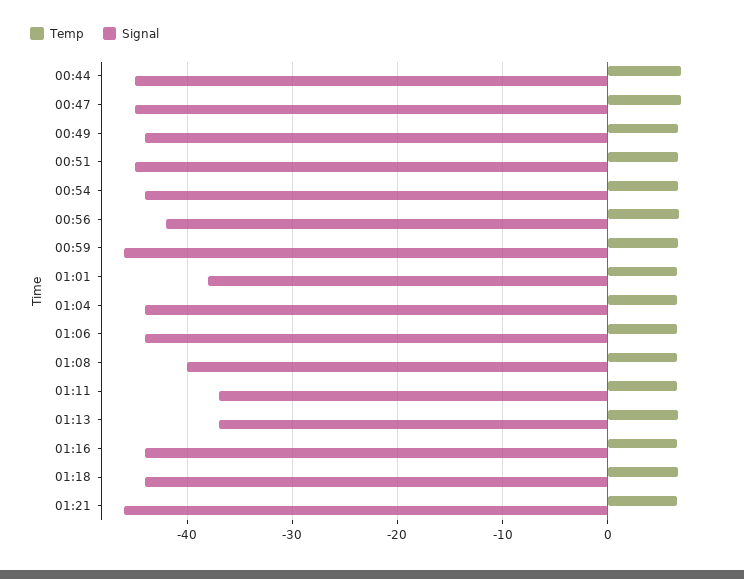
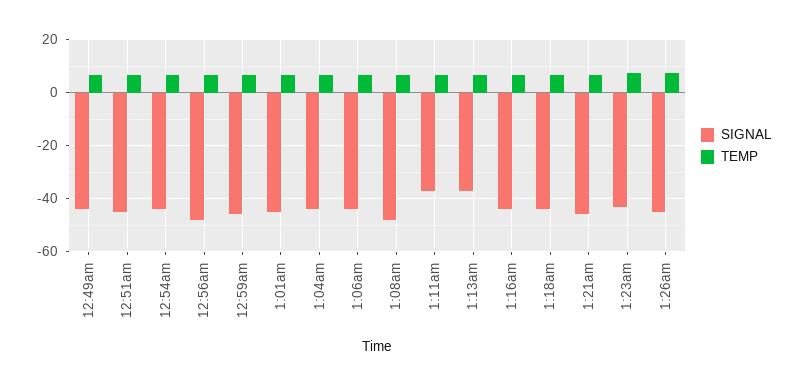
Temp, 00:44: 7 -> none
Signal, 00:44: -45 -> none
Temp, 00:47: 7 -> none
Signal, 00:47: -45 -> none
Signal, 00:56: -42 -> -47.5
Signal, 01:01: -38 -> -45
Signal, 01:08: -40 -> -47.5
Signal, 1:23am: none -> -42.5
Temp, 1:23am: none -> 7.5
Signal, 1:26am: none -> -45
Temp, 1:26am: none -> 7.5

